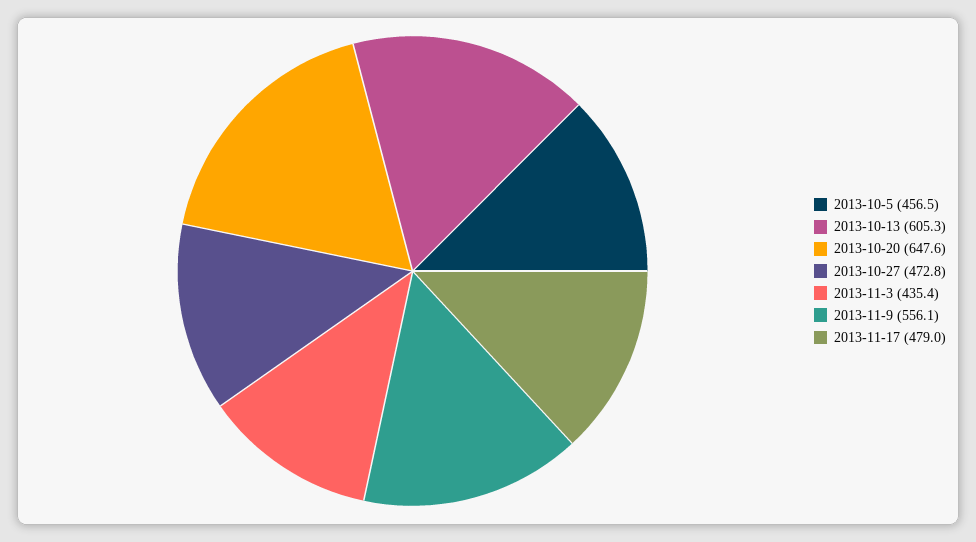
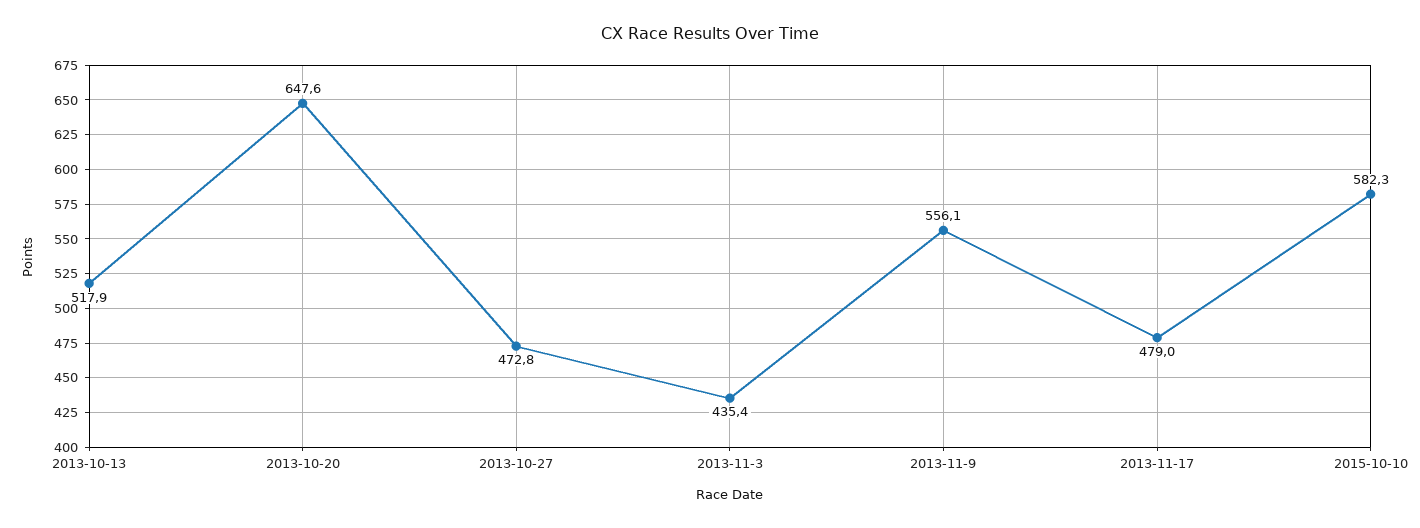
2013-10-5: 456.5 -> none
2013-10-13: 605.3 -> 517.9
2015-10-10: none -> 582.3

